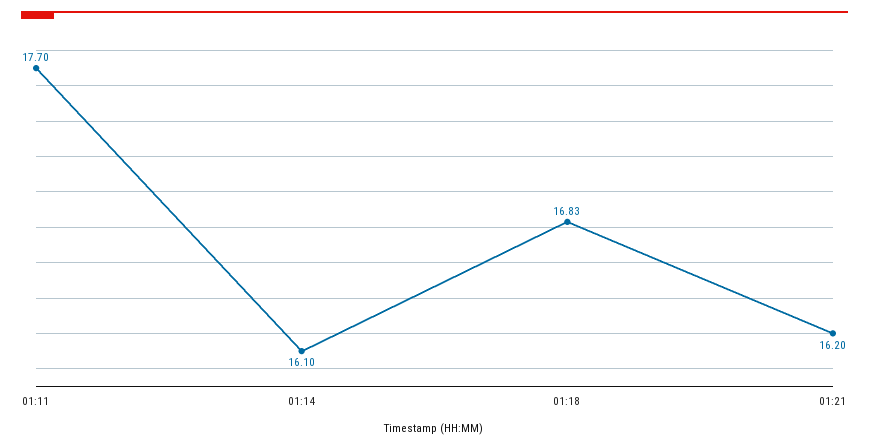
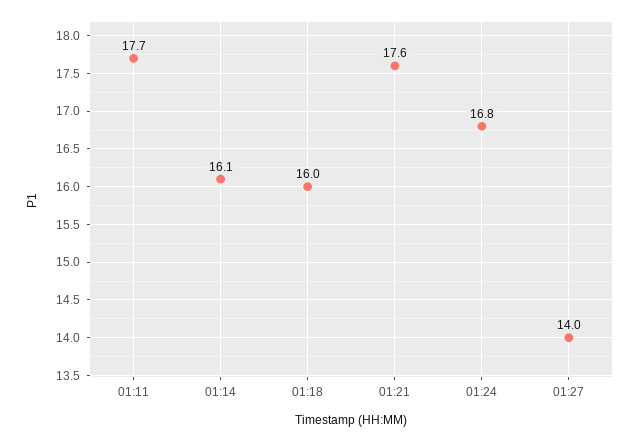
01:18: 16.83 -> 16
01:21: 16.2 -> 17.6
01:24: none -> 16.8
01:27: none -> 14

